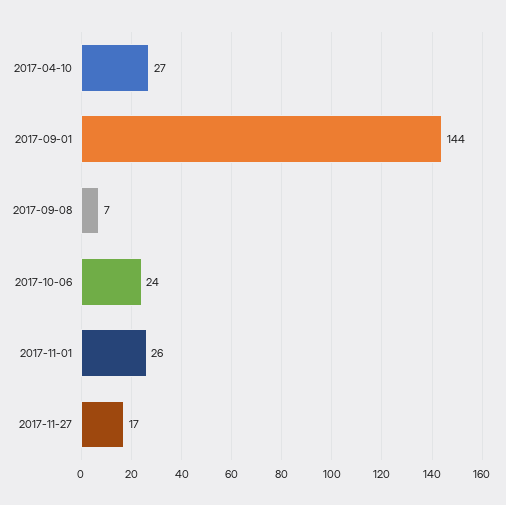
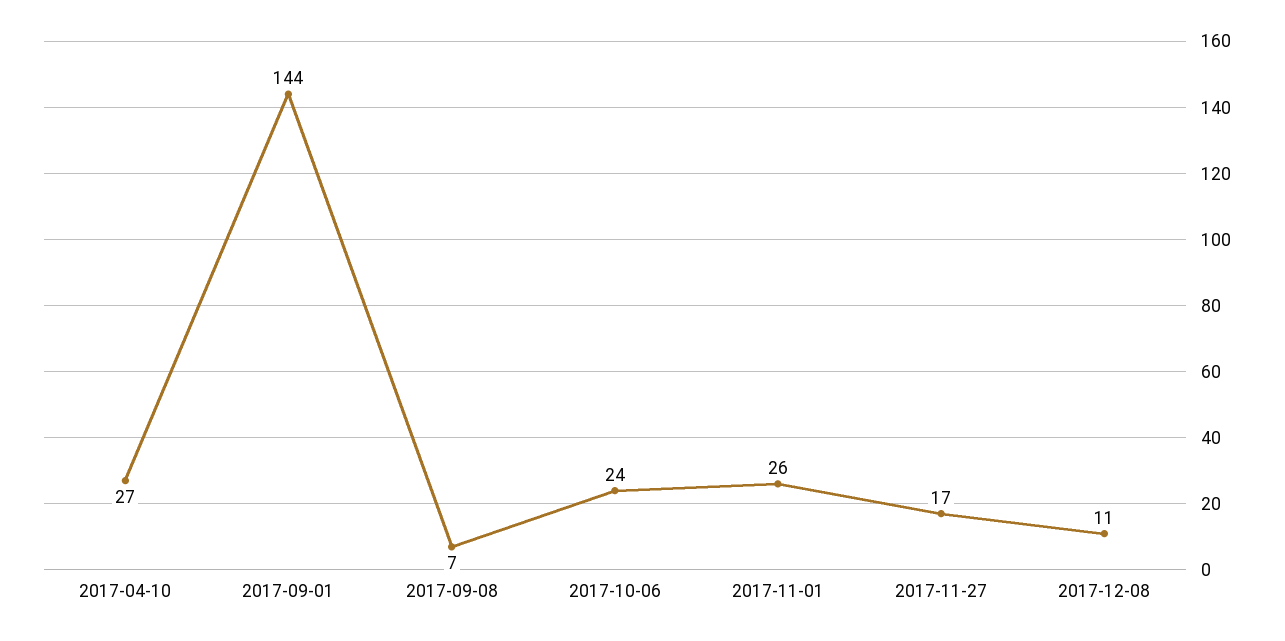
2017-12-08: none -> 11

